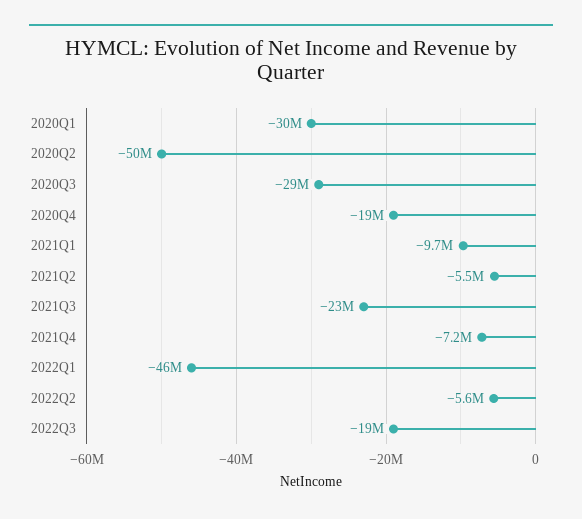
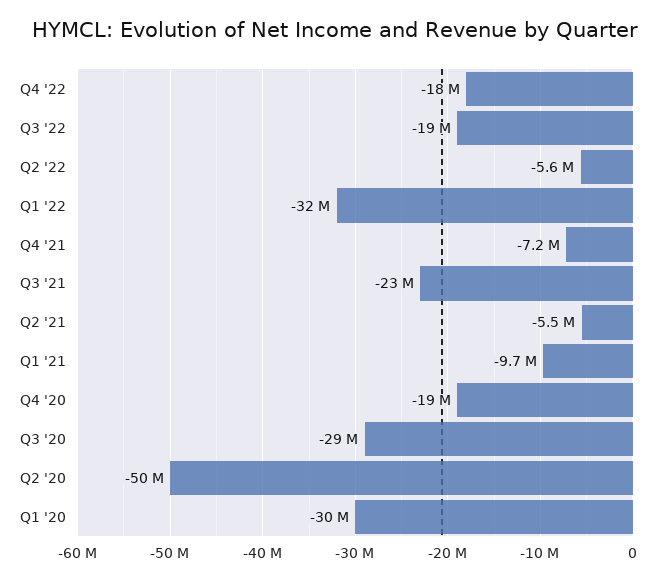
2022Q1: -46000000 -> -32000000
Q4 '22: none -> -18000000

